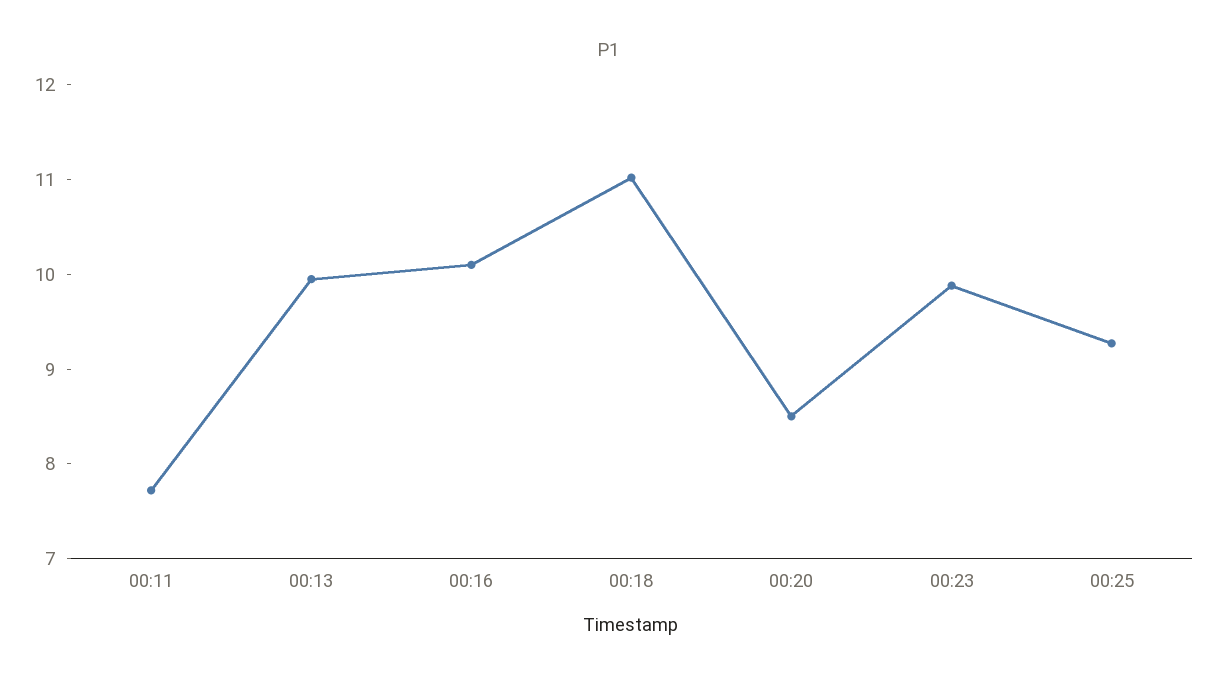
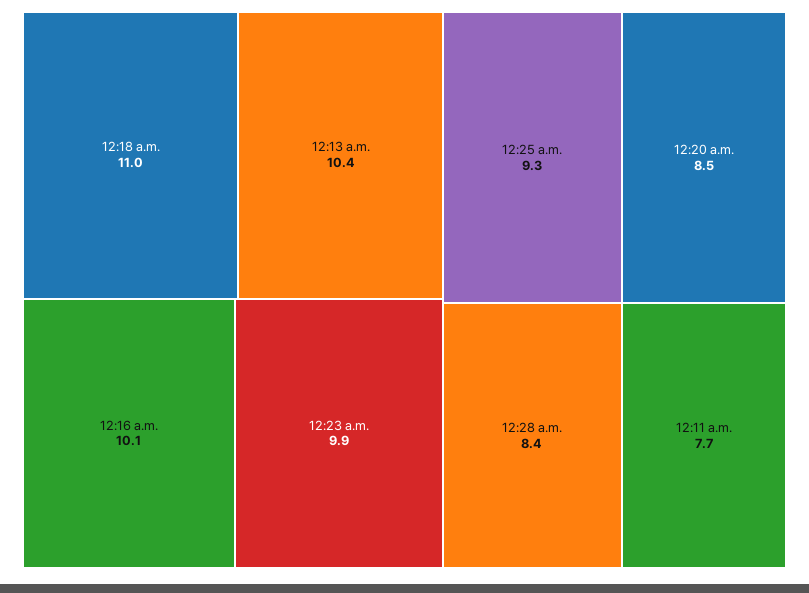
00:13: 10 -> 10.4
12:28 a.m.: none -> 8.4

